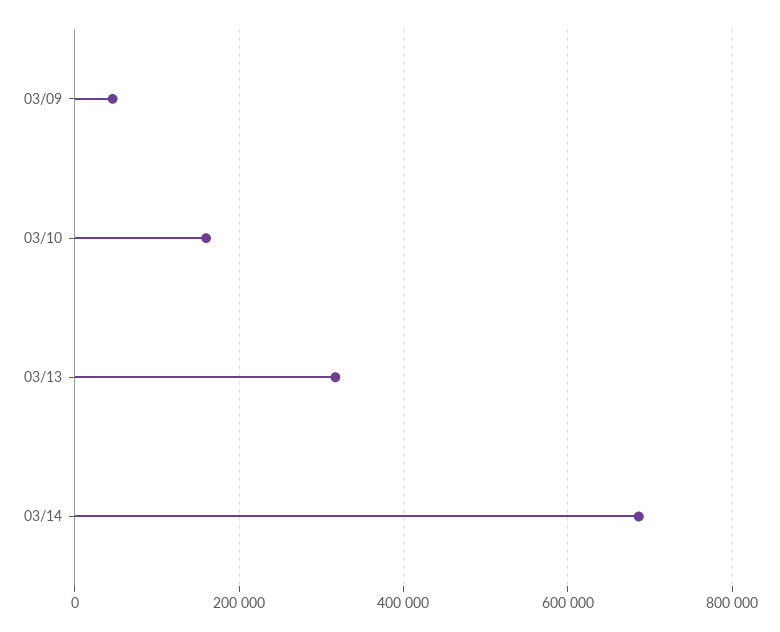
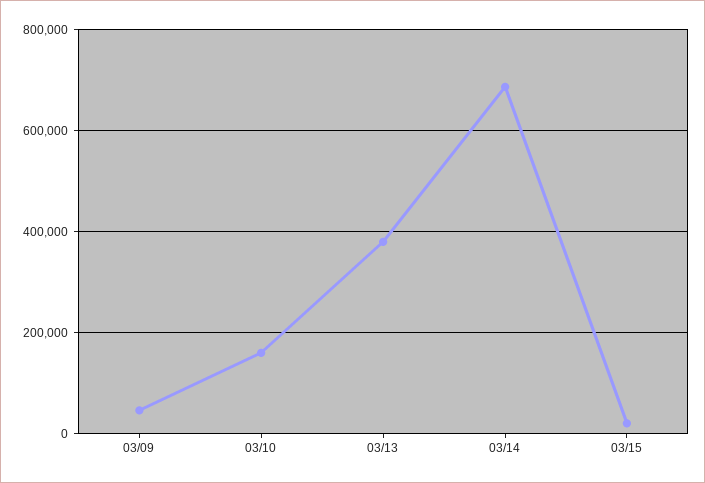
03/13: 320000 -> 380000
03/15: none -> 20000

